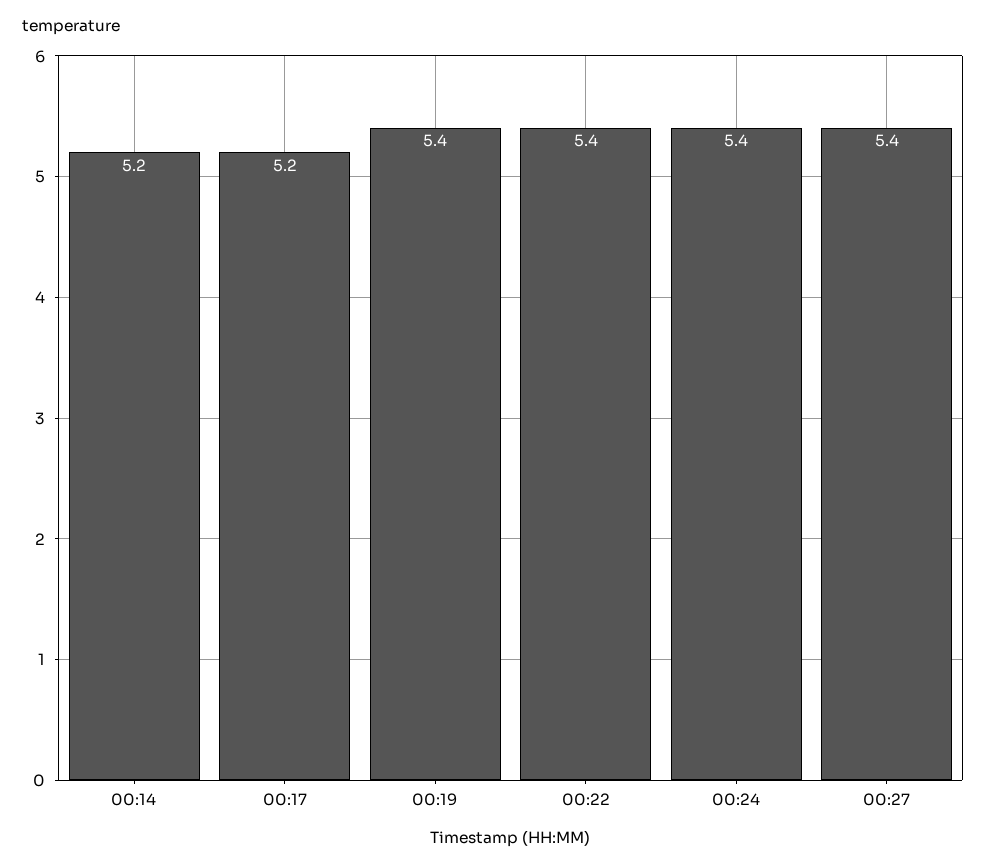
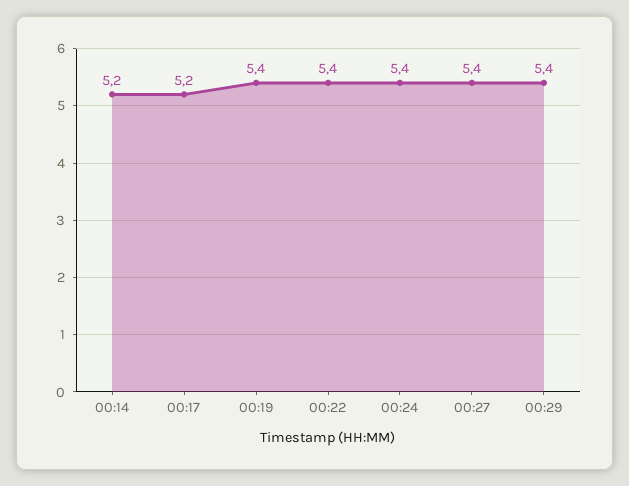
00:29: none -> 5.4

